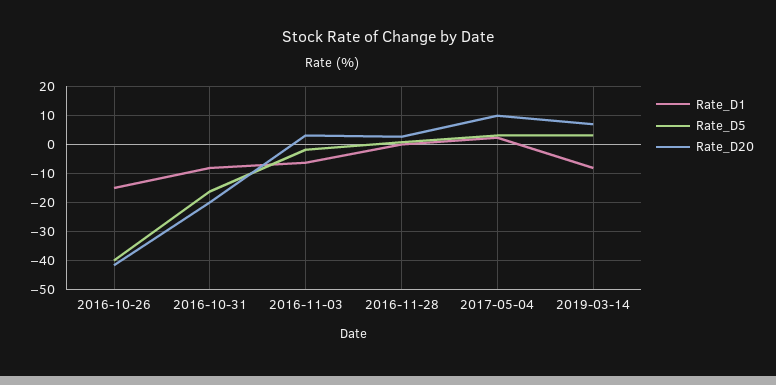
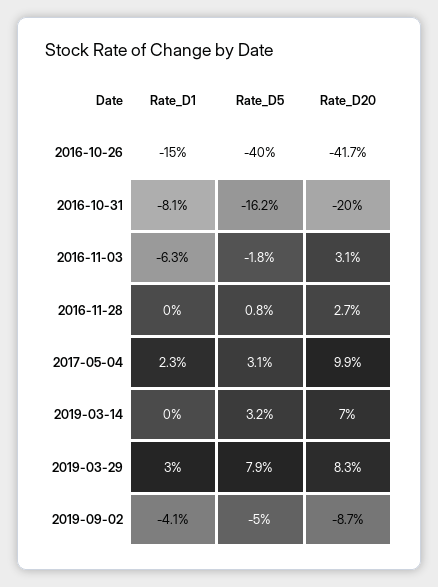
Rate_D1, 2019-03-14: -7.5 -> 0
Rate_D1, 2019-03-29: none -> 3
Rate_D5, 2019-03-29: none -> 7.9
Rate_D20, 2019-03-29: none -> 8.3
Rate_D1, 2019-09-02: none -> -4.1
Rate_D5, 2019-09-02: none -> -5
Rate_D20, 2019-09-02: none -> -8.7

